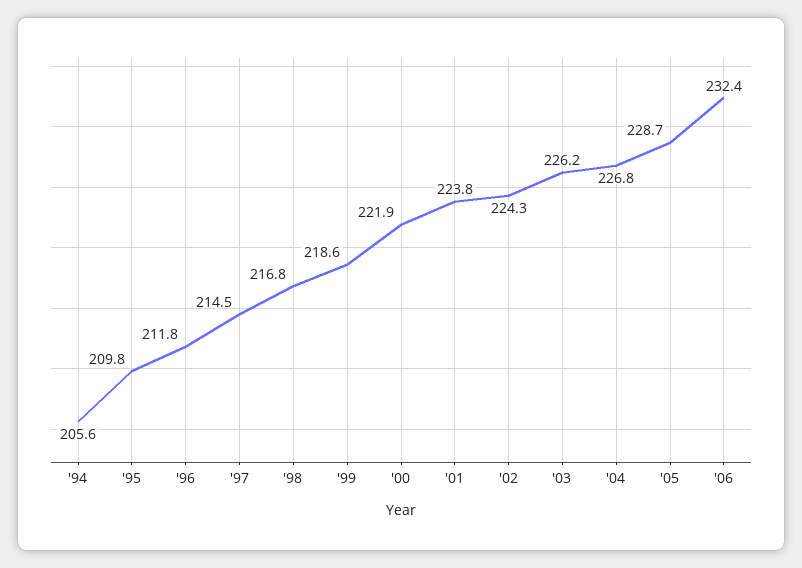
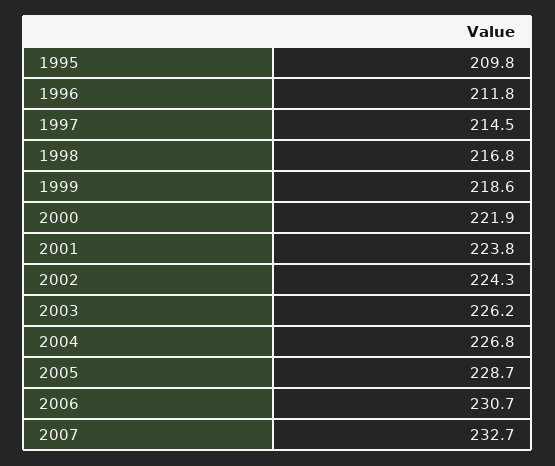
'94: 205.6 -> none
'06: 232.4 -> 230.7
2007: none -> 232.7

